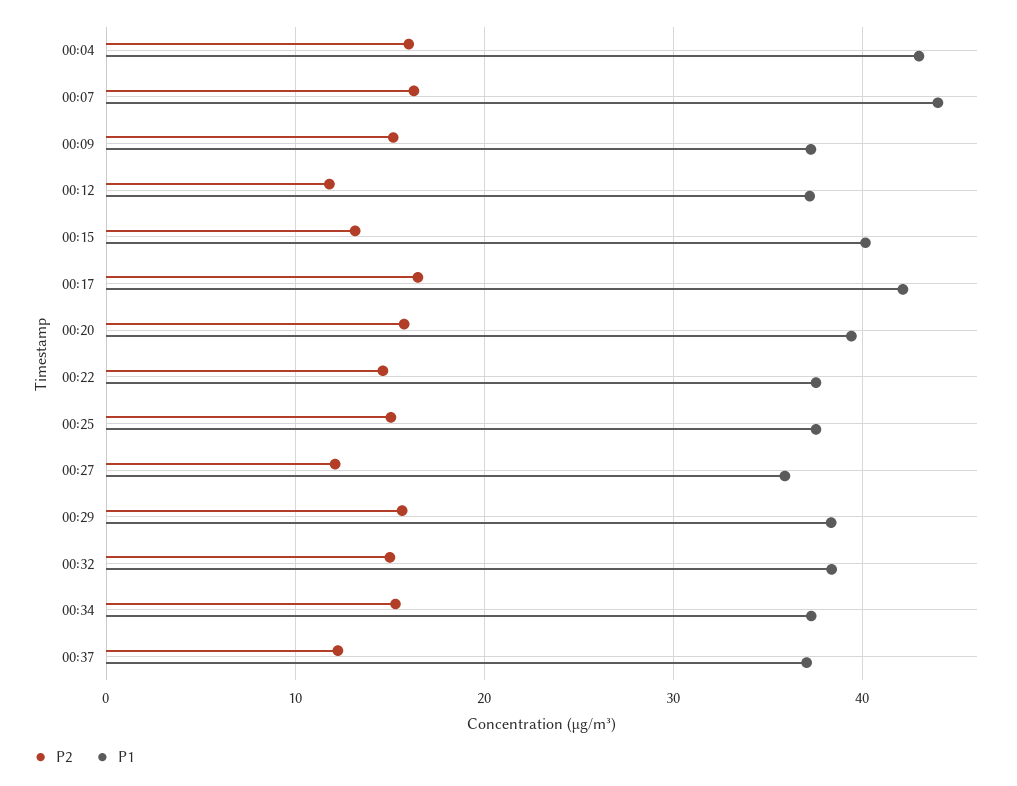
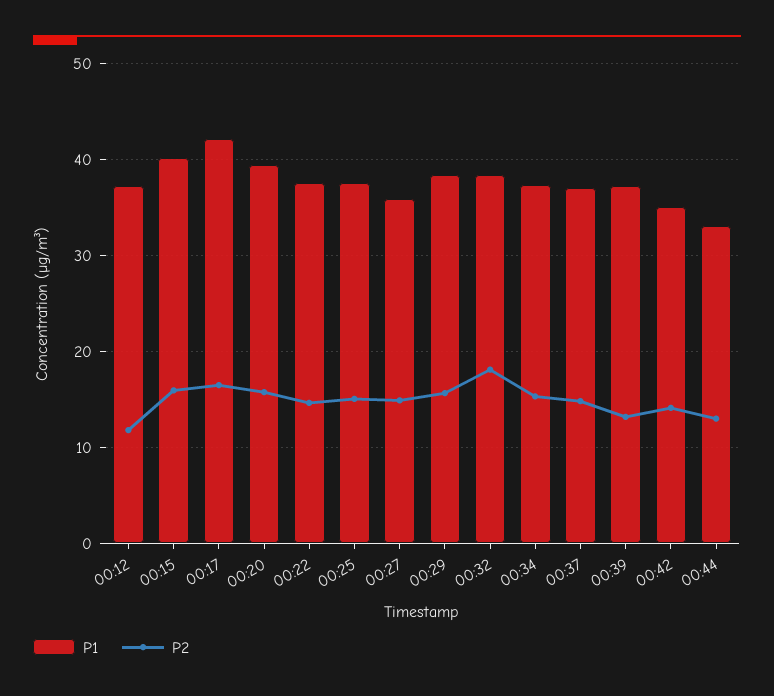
P2, 00:04: 16 -> none
P1, 00:04: 43 -> none
P2, 00:07: 16 -> none
P1, 00:07: 44 -> none
P2, 00:09: 15 -> none
P1, 00:09: 37 -> none
P2, 00:15: 13 -> 16
P2, 00:27: 12 -> 15
P2, 00:32: 15 -> 18
P2, 00:37: 12 -> 15
P1, 00:39: none -> 37
P2, 00:39: none -> 13
P1, 00:42: none -> 35
P2, 00:42: none -> 14
P1, 00:44: none -> 33
P2, 00:44: none -> 13

